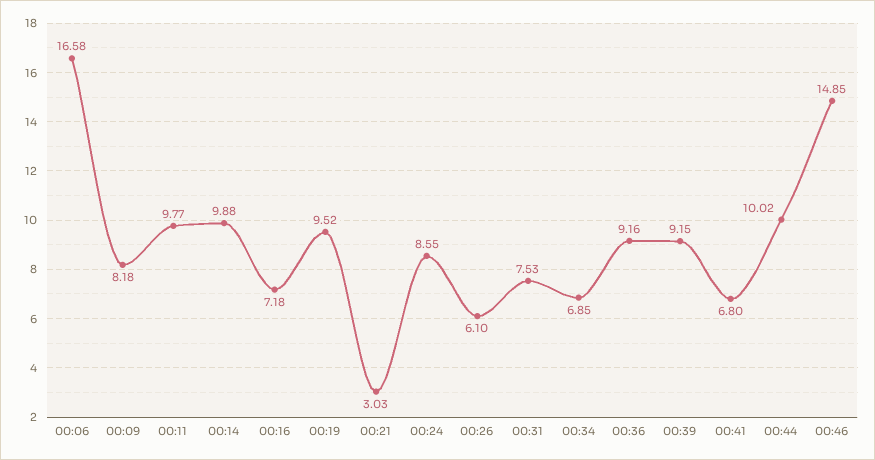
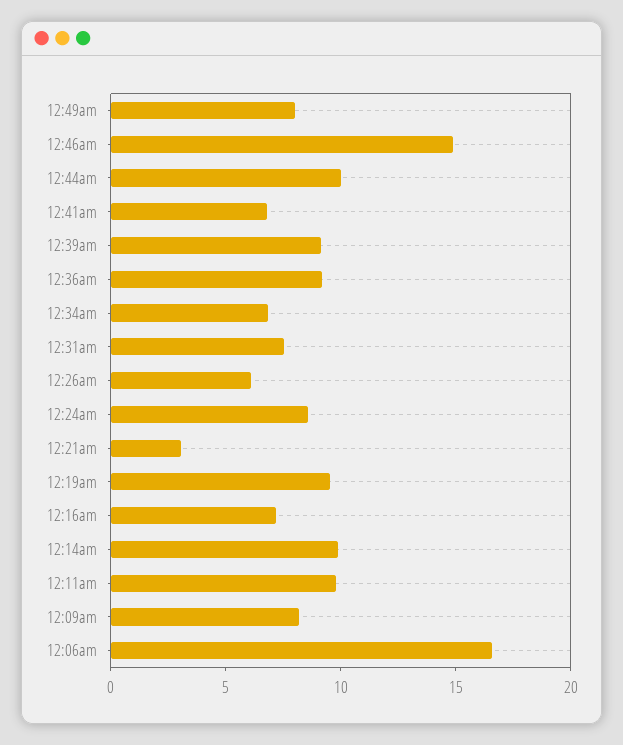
12:49am: none -> 8

